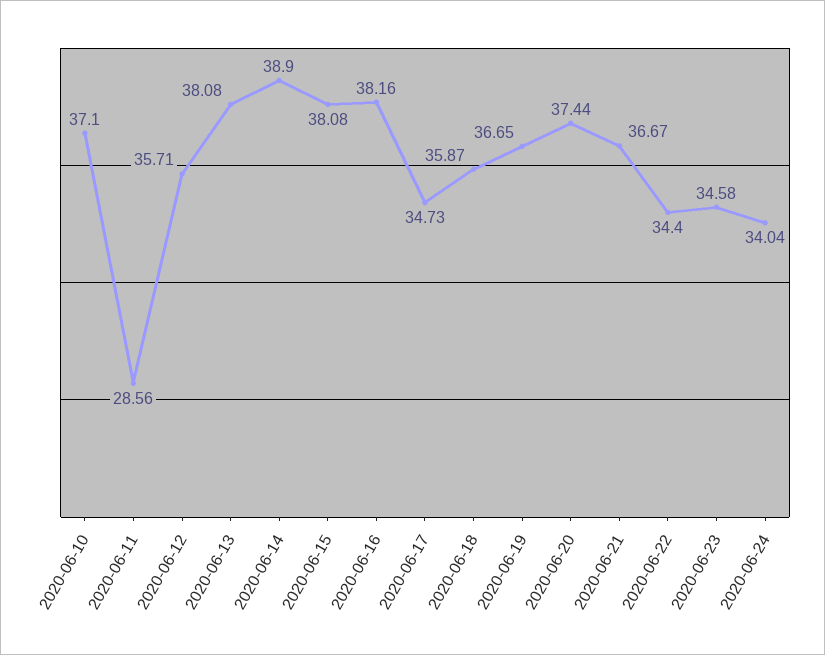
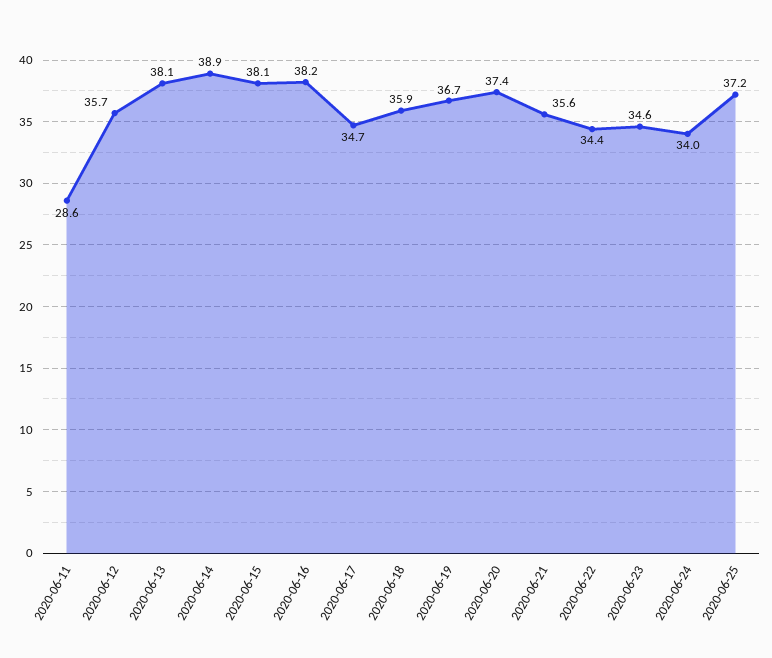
2020-06-10: 37.1 -> none
2020-06-21: 36.67 -> 35.6
2020-06-25: none -> 37.2

